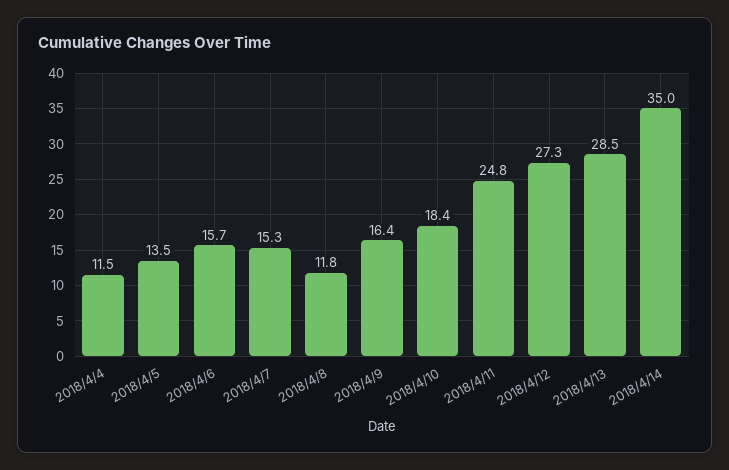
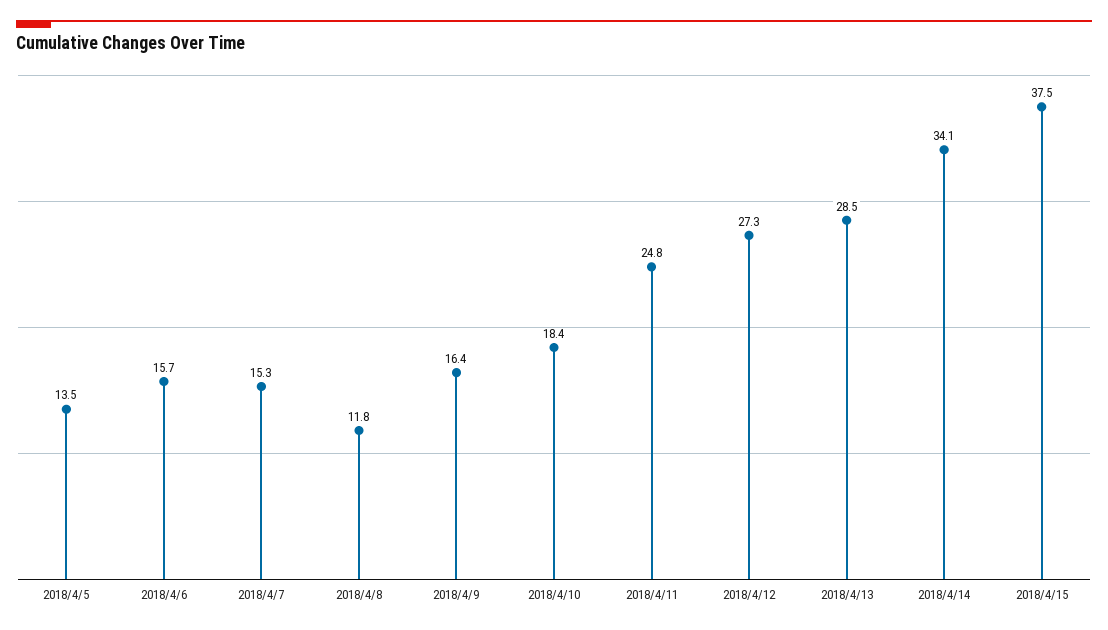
2018/4/4: 11.5 -> none
2018/4/14: 35 -> 34.1
2018/4/15: none -> 37.5

